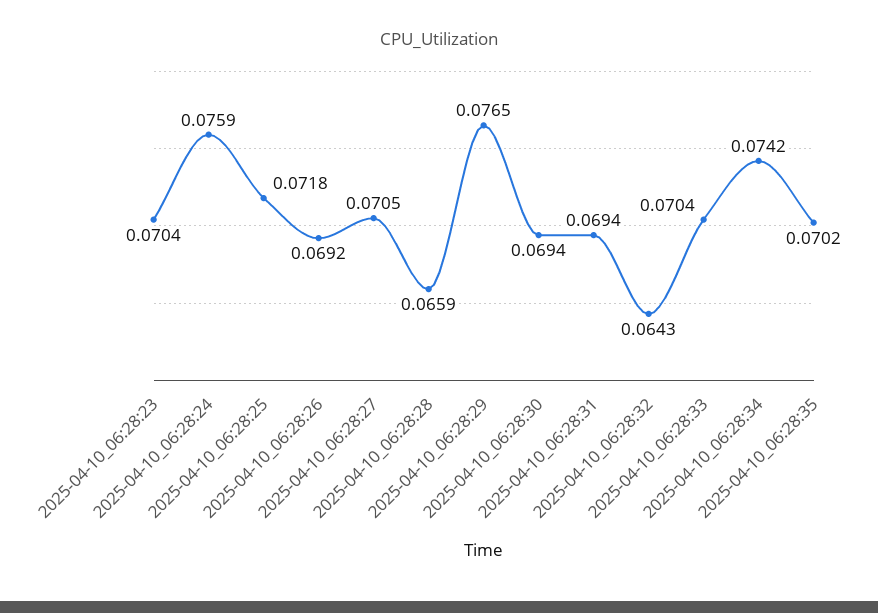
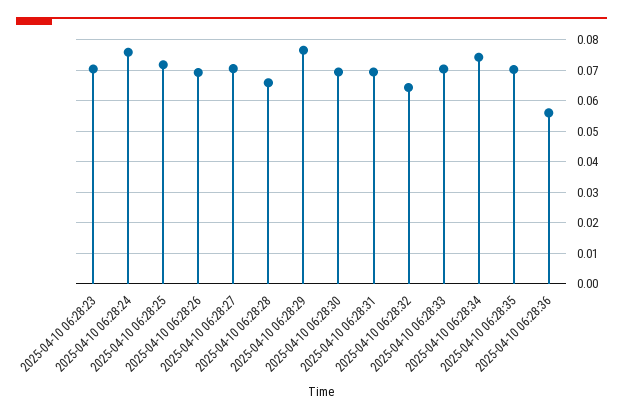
2025-04-10 06:28:36: none -> 0.056

